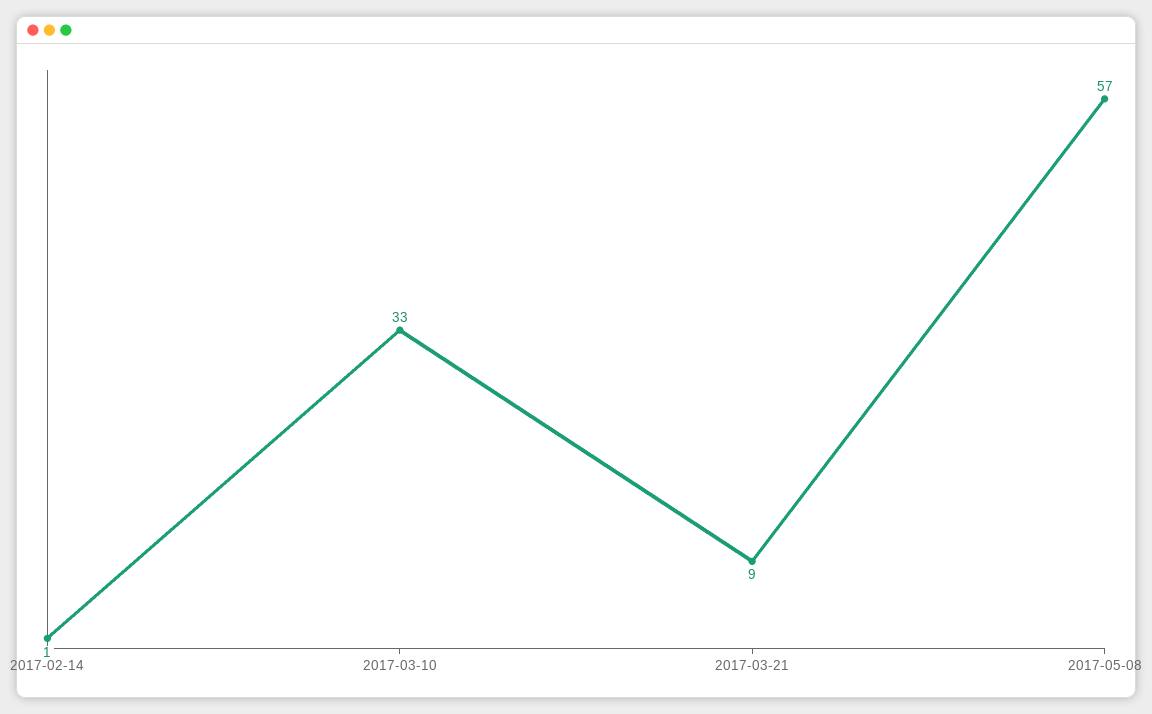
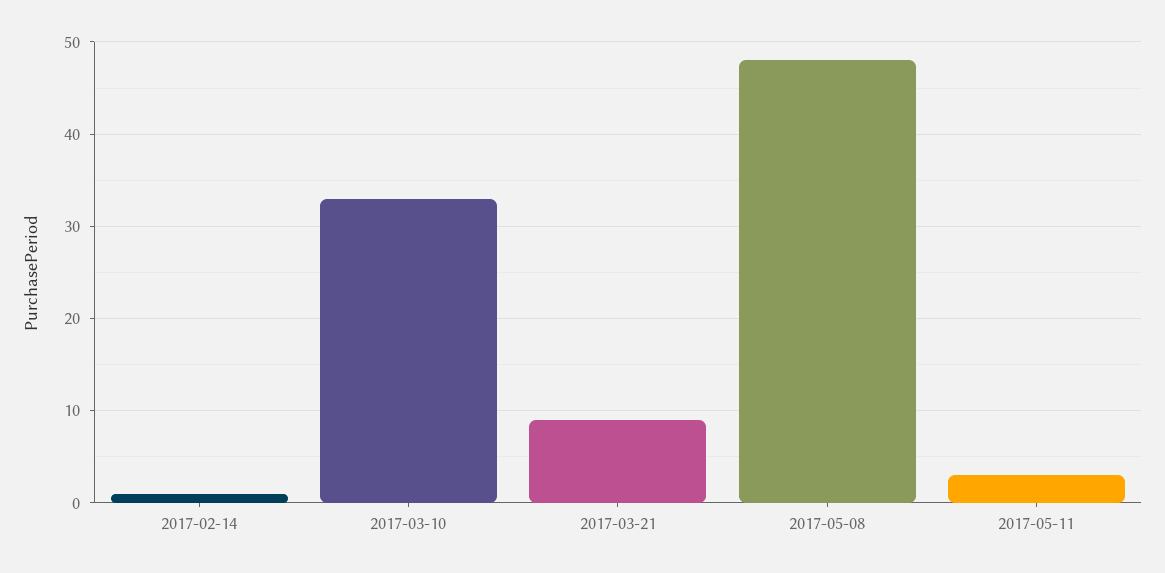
2017-05-08: 57 -> 48
2017-05-11: none -> 3

